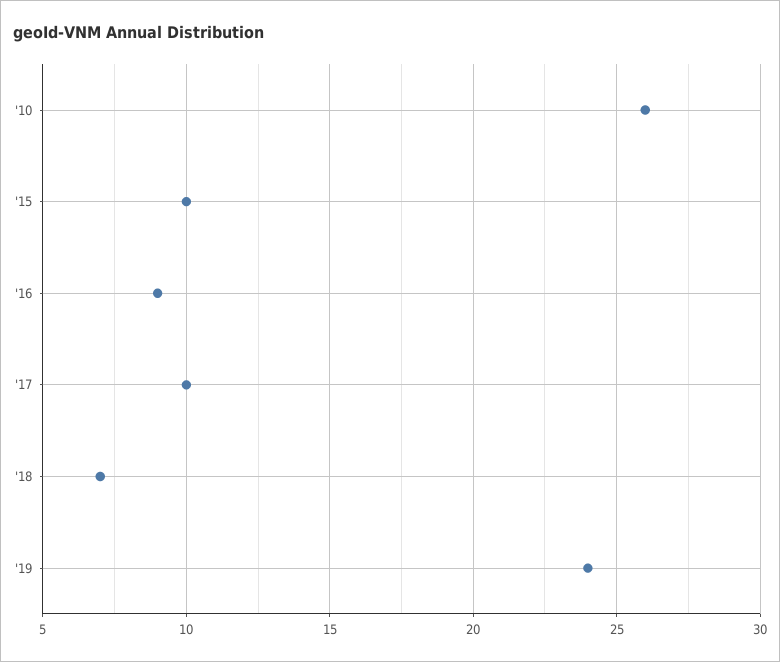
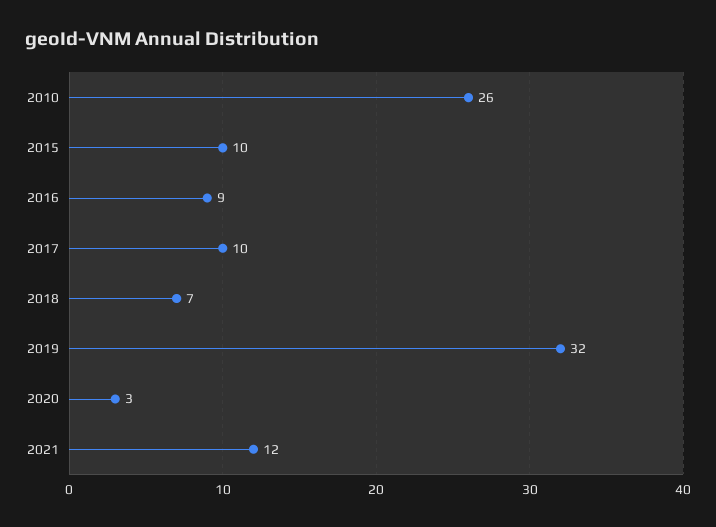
'19: 24 -> 32
2020: none -> 3
2021: none -> 12

